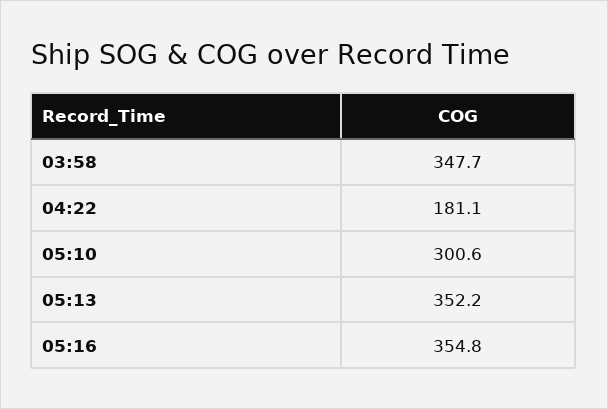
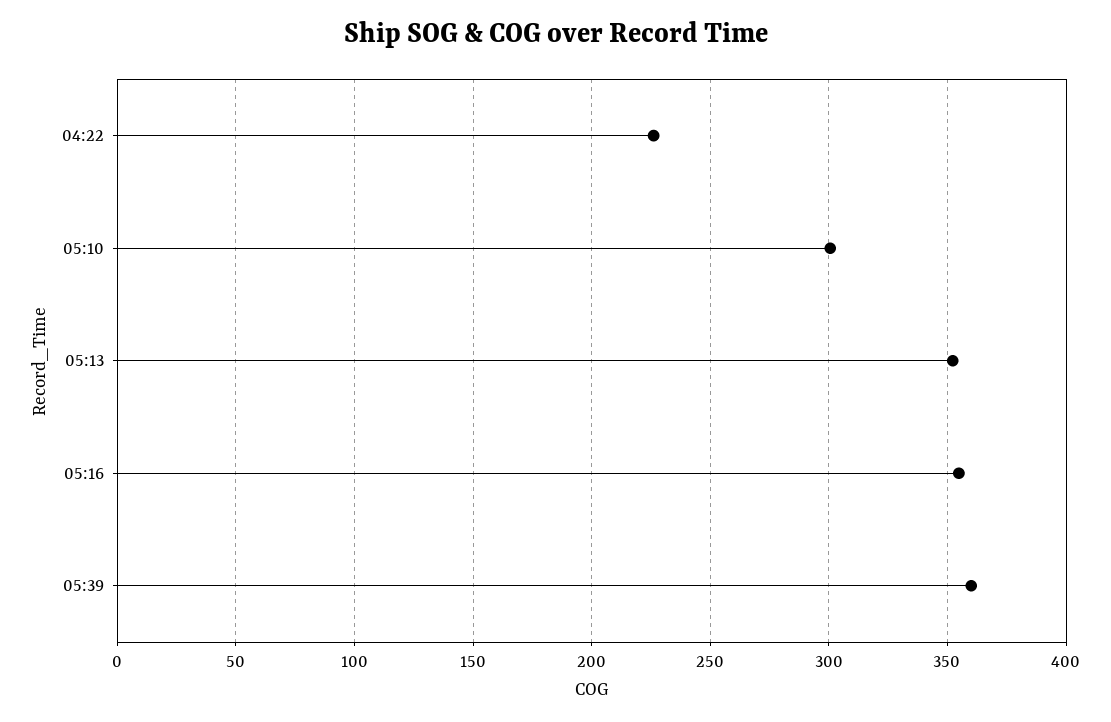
03:58: 347.7 -> none
04:22: 181.1 -> 225
05:39: none -> 360

